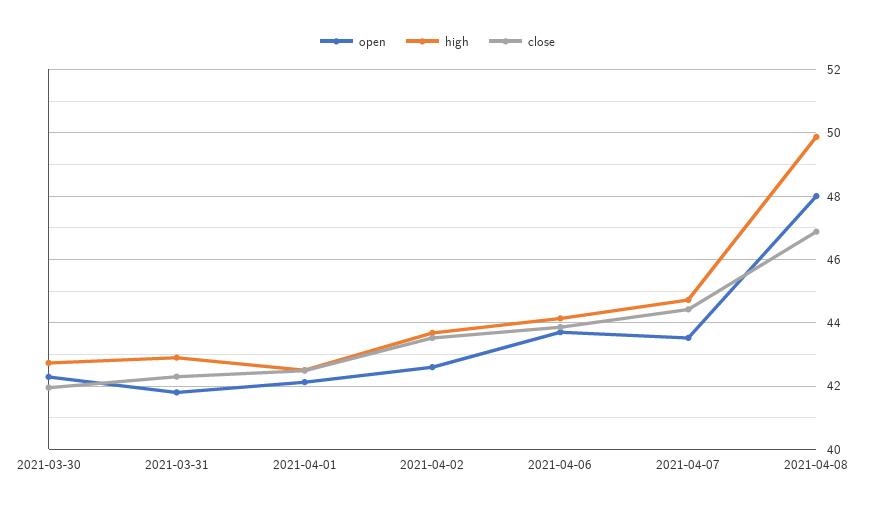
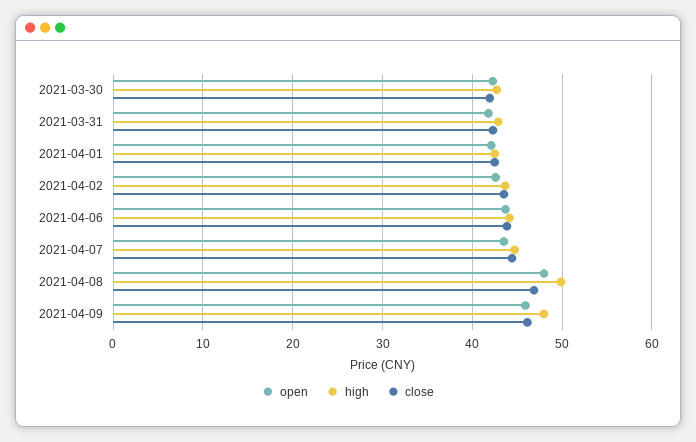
open, 2021-04-09: none -> 46
high, 2021-04-09: none -> 48
close, 2021-04-09: none -> 46

